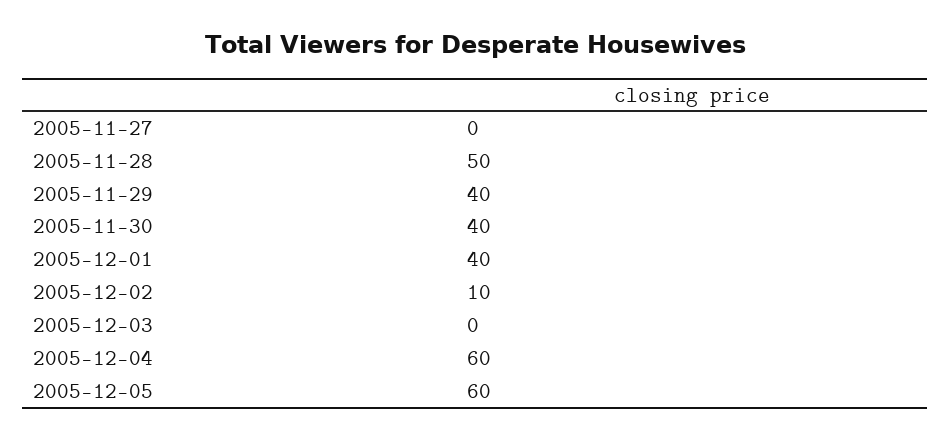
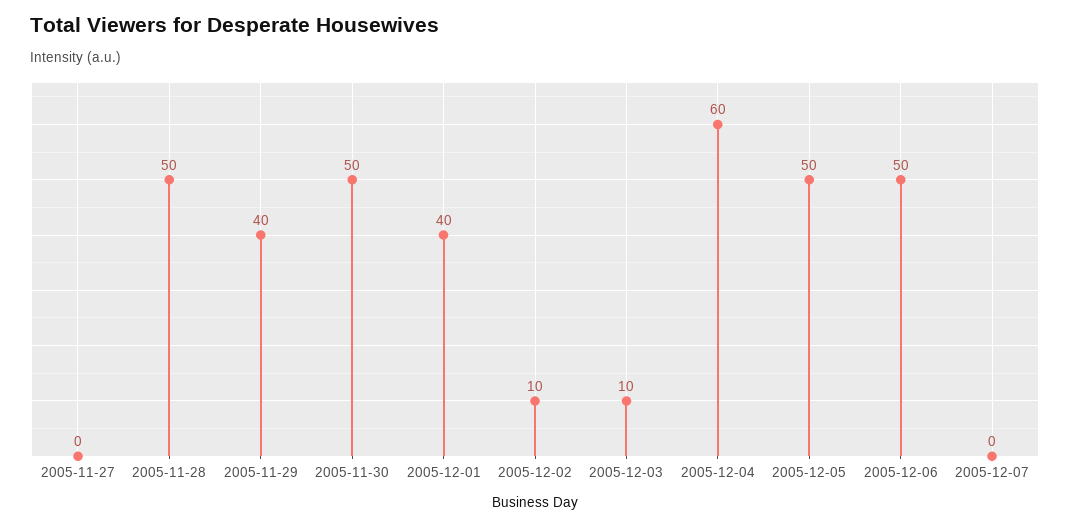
2005-11-30: 40 -> 50
2005-12-03: 0 -> 10
2005-12-05: 60 -> 50
2005-12-06: none -> 50
2005-12-07: none -> 0

